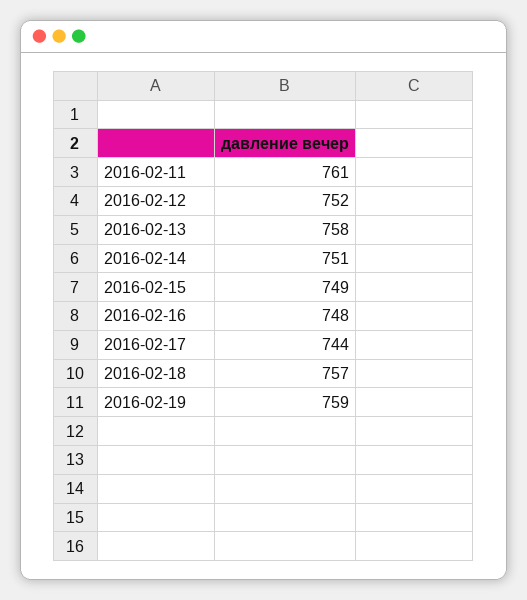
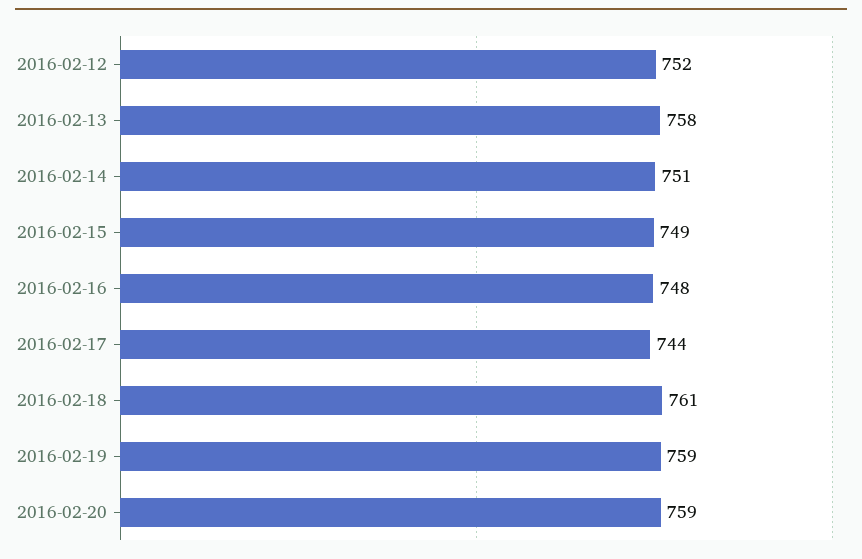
2016-02-11: 761 -> none
2016-02-18: 757 -> 761
2016-02-20: none -> 759

